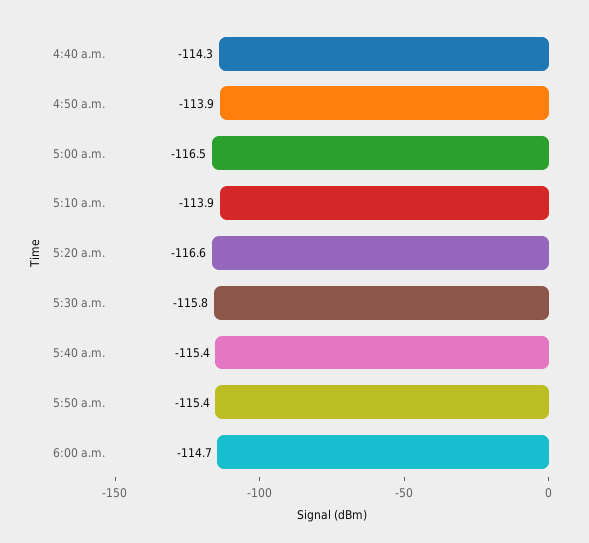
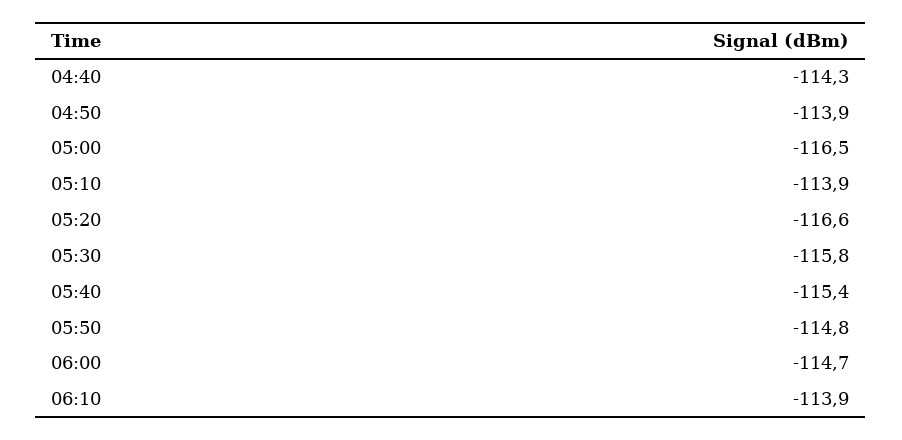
5:50 a.m.: -115.4 -> -114.8
06:10: none -> -113.9

